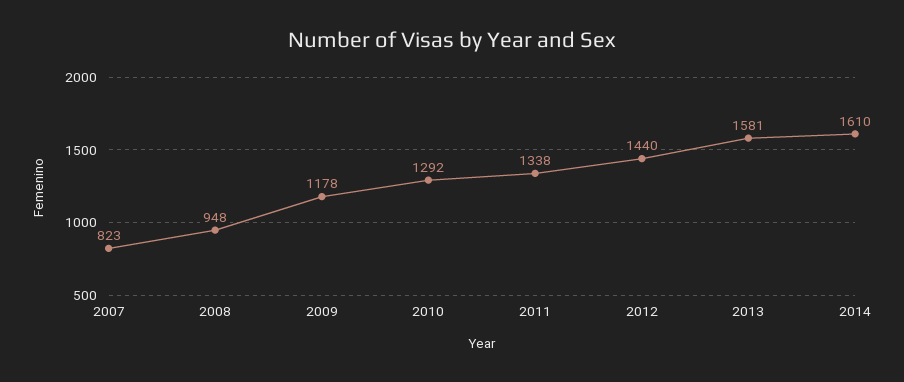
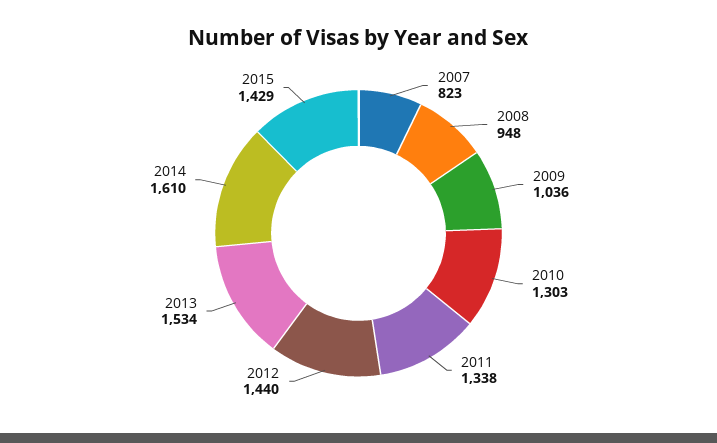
2009: 1178 -> 1036
2010: 1292 -> 1303
2013: 1581 -> 1534
2015: none -> 1429

